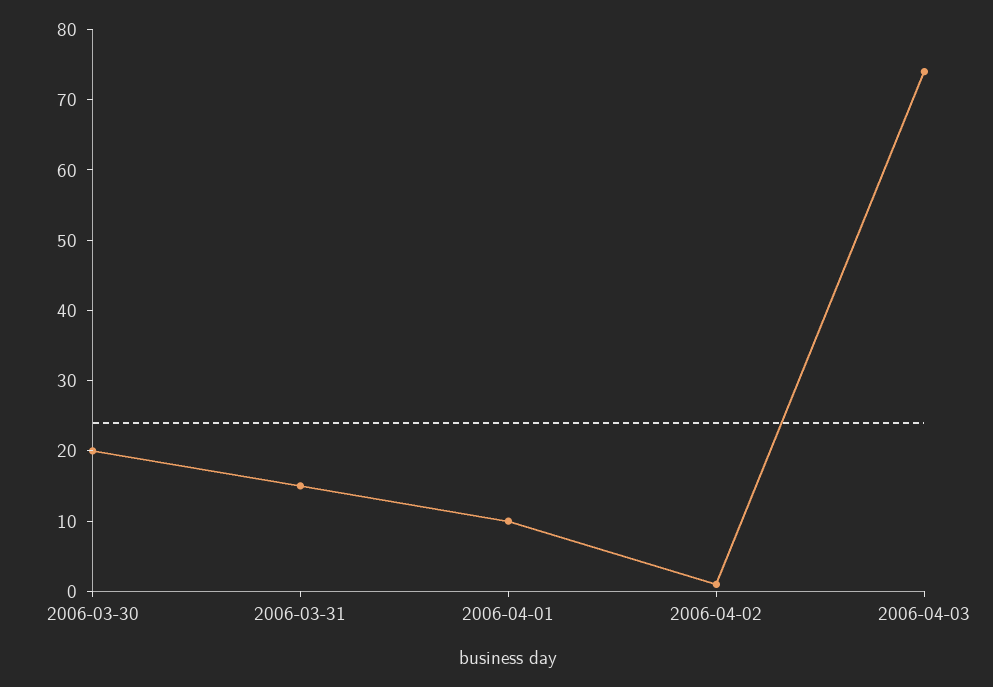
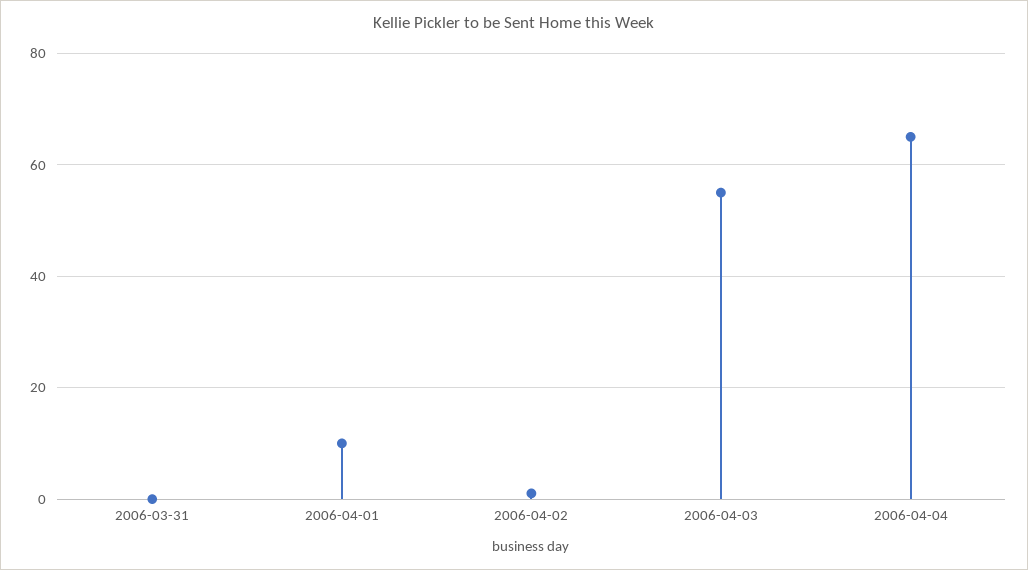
2006-03-30: 20 -> none
2006-03-31: 15 -> 0
2006-04-03: 75 -> 55
2006-04-04: none -> 65

